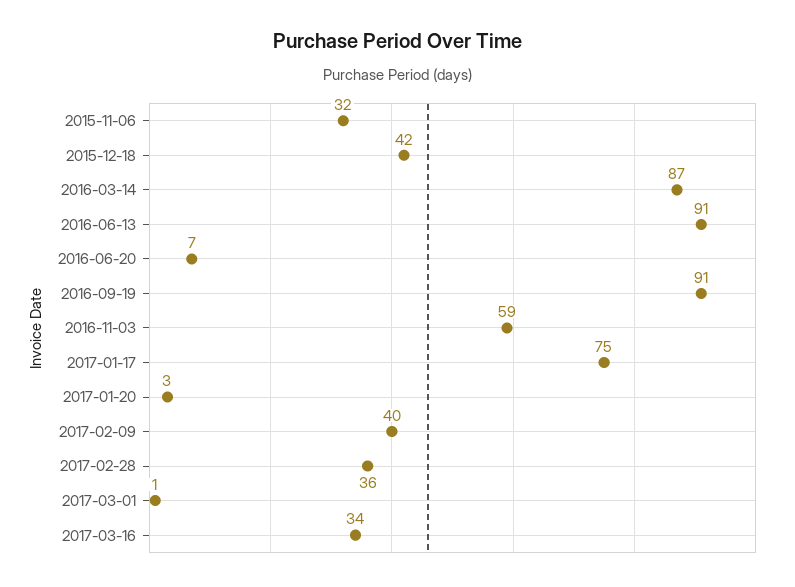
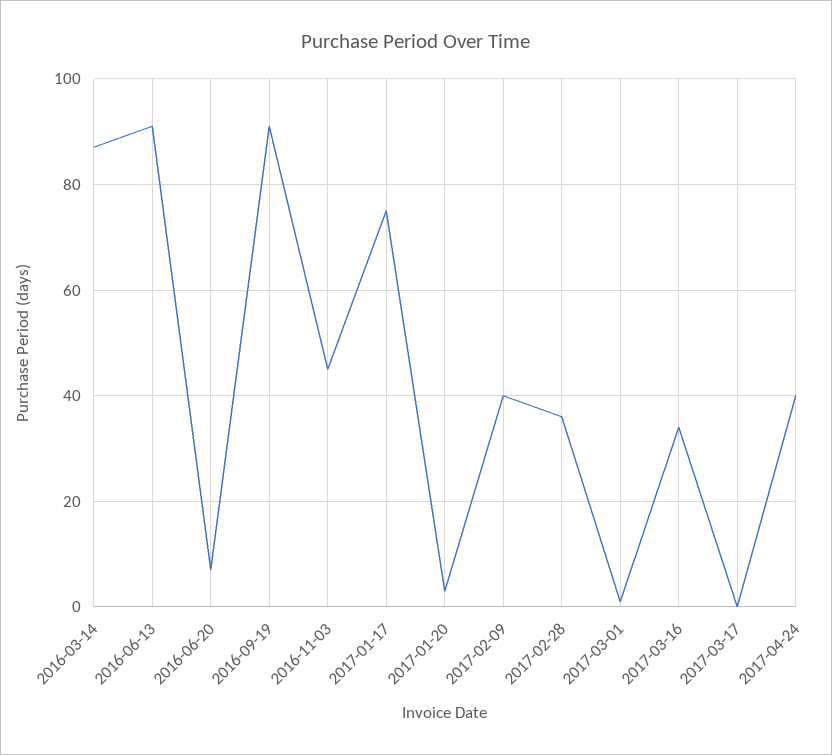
2015-11-06: 32 -> none
2015-12-18: 42 -> none
2016-11-03: 59 -> 45
2017-03-17: none -> 0
2017-04-24: none -> 40

